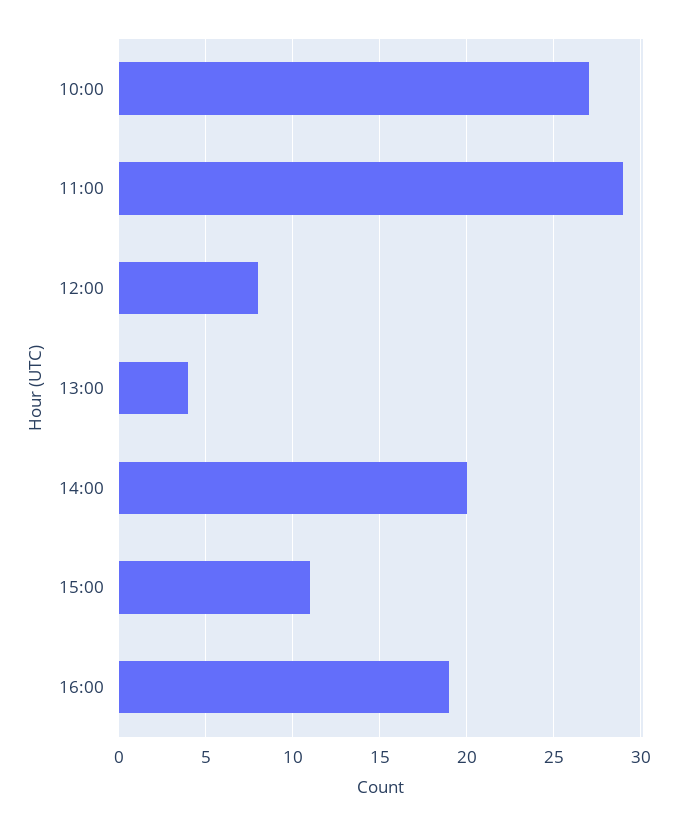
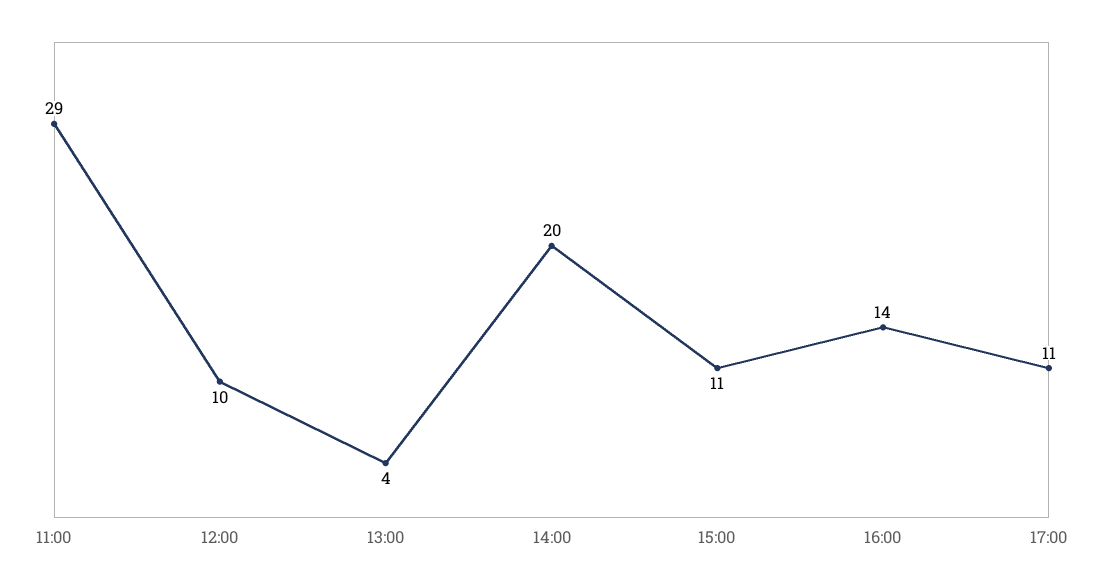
10:00: 27 -> none
12:00: 8 -> 10
16:00: 19 -> 14
17:00: none -> 11

